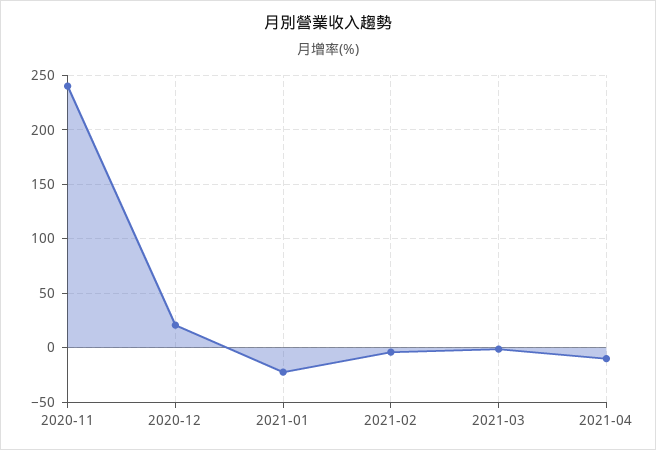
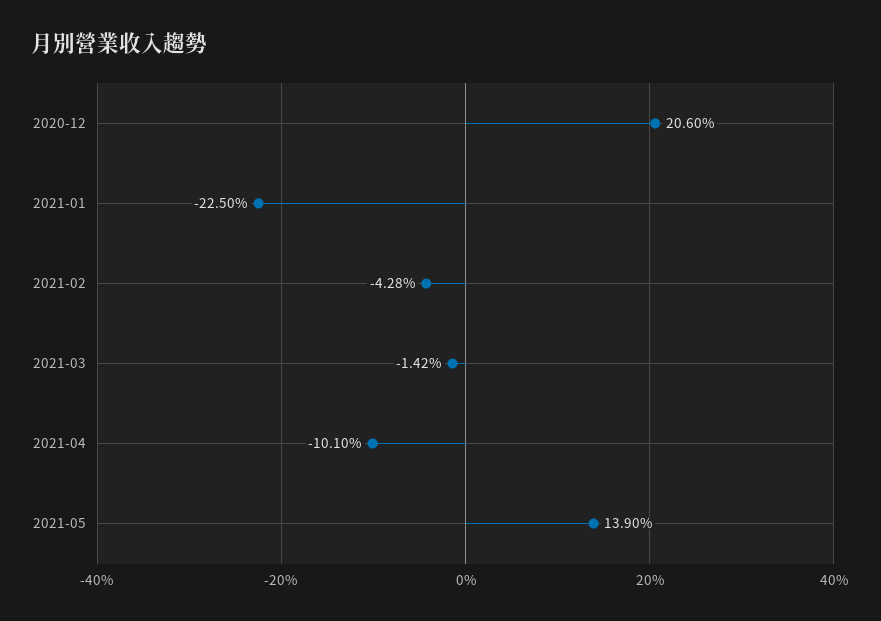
2020-11: 240 -> none
2021-05: none -> 13.9

